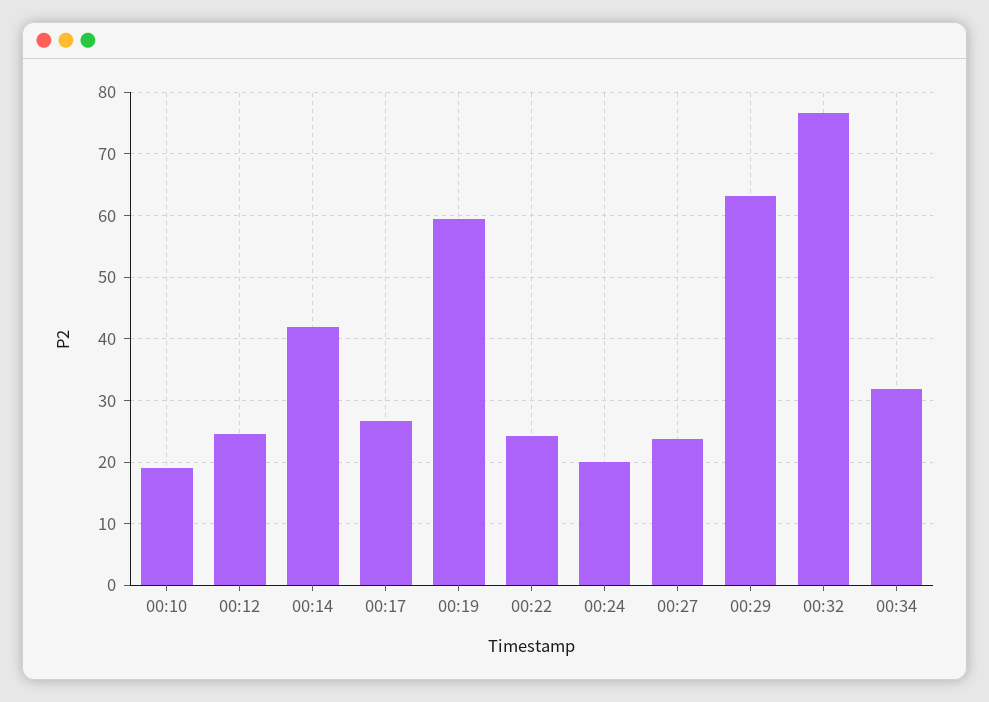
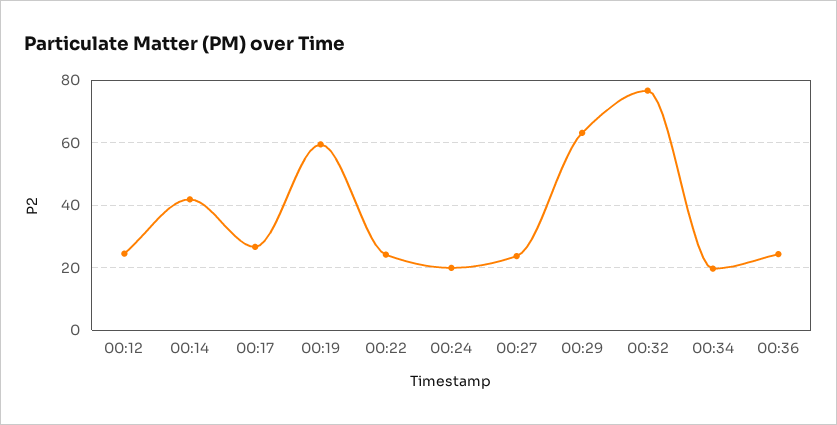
00:10: 19 -> none
00:34: 32 -> 20
00:36: none -> 24

